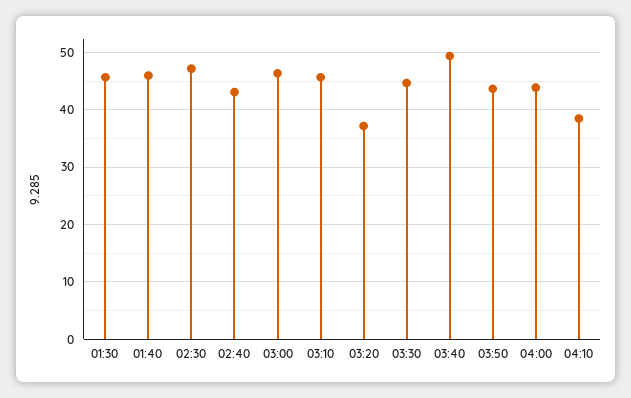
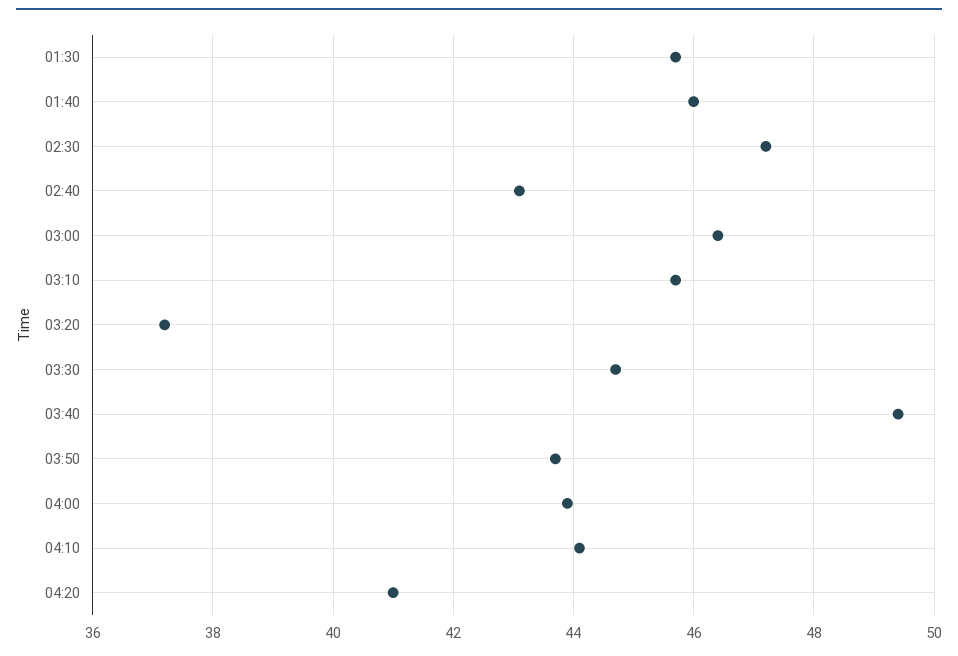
04:10: 38 -> 44
04:20: none -> 41

